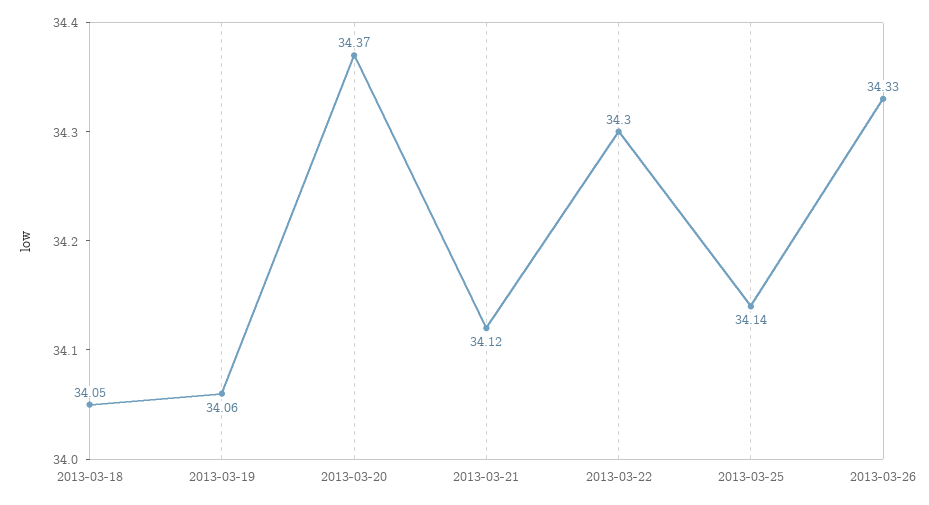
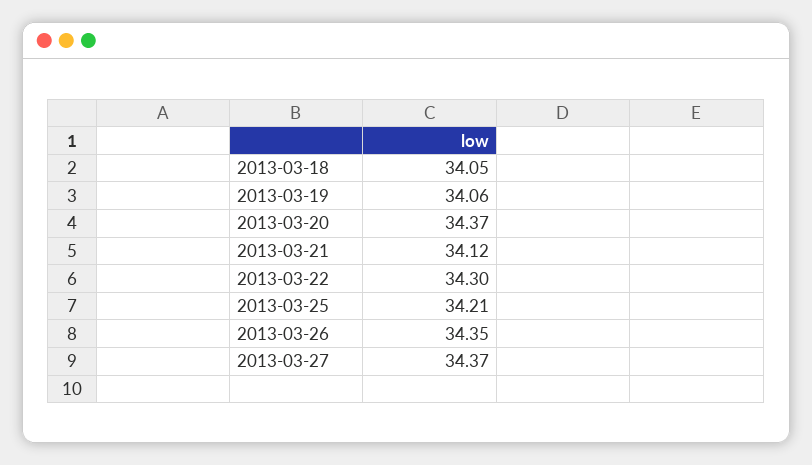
2013-03-25: 34.14 -> 34.21
2013-03-26: 34.33 -> 34.35
2013-03-27: none -> 34.37

